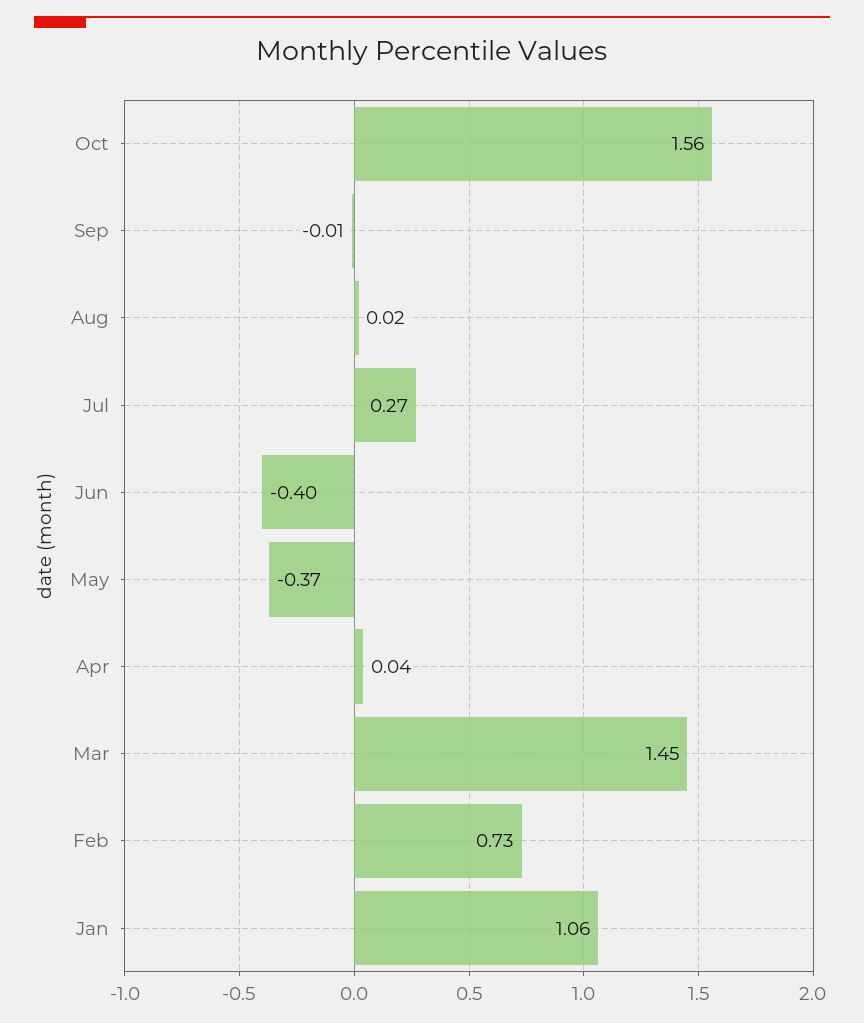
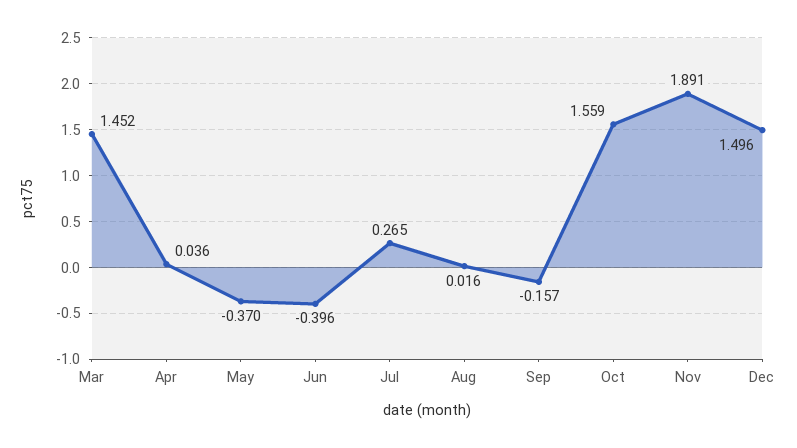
Sep: -0.01 -> -0.157
Feb: 0.73 -> none
Jan: 1.06 -> none
Nov: none -> 1.891
Dec: none -> 1.496

